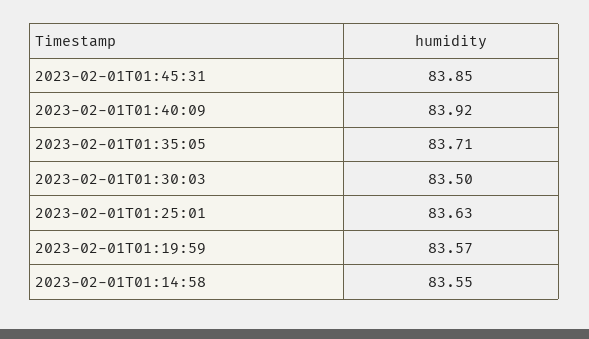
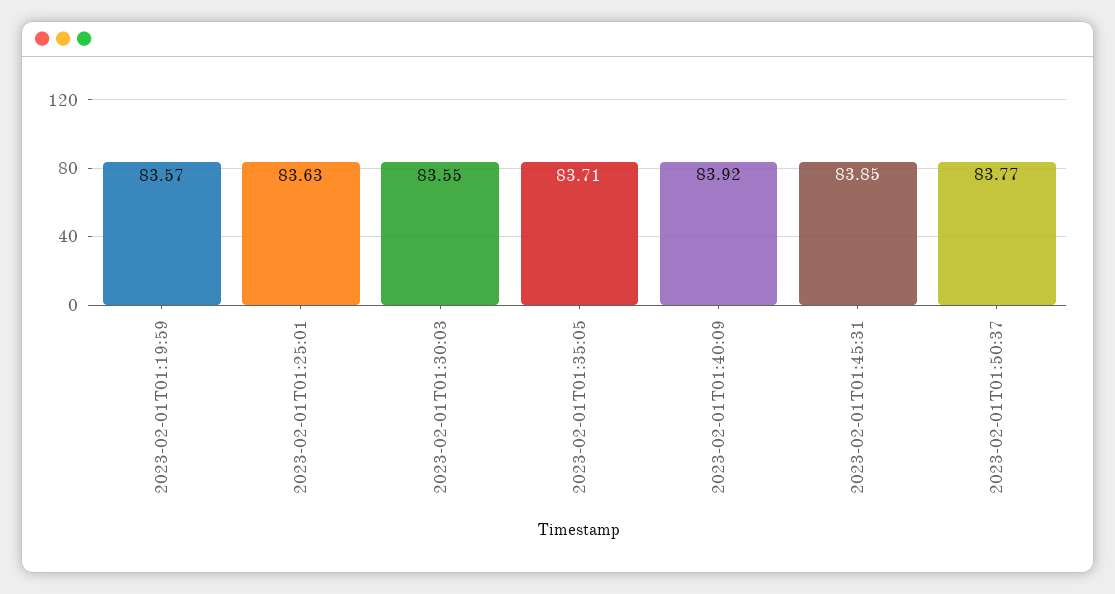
2023-02-01T01:30:03: 83.5 -> 83.55
2023-02-01T01:14:58: 83.55 -> none
2023-02-01T01:50:37: none -> 83.77

